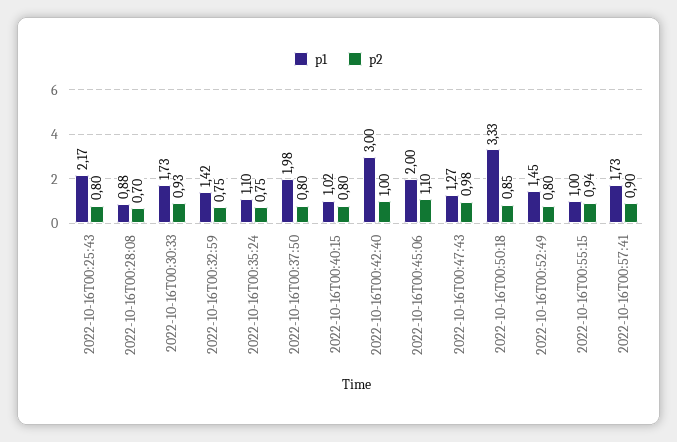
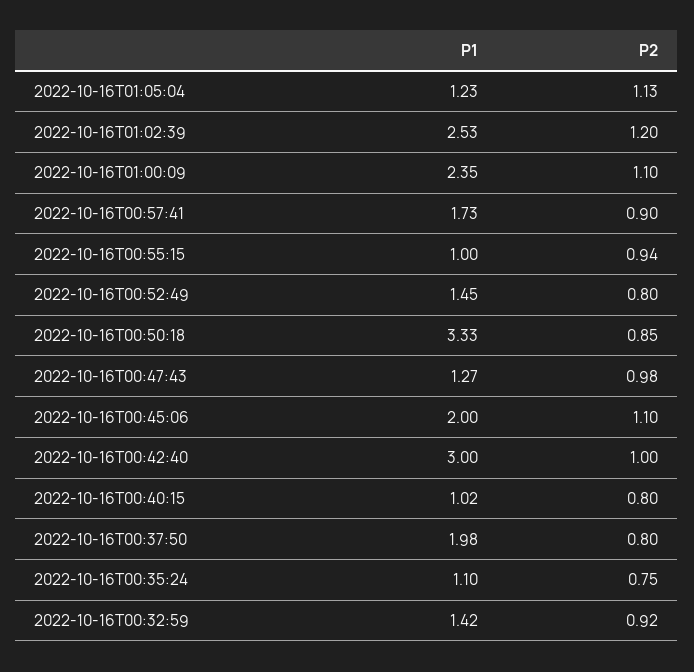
p1, 2022-10-16T00:25:43: 2.17 -> none
p2, 2022-10-16T00:25:43: 0.8 -> none
p1, 2022-10-16T00:28:08: 0.88 -> none
p2, 2022-10-16T00:28:08: 0.7 -> none
p1, 2022-10-16T00:30:33: 1.73 -> none
p2, 2022-10-16T00:30:33: 0.93 -> none
p2, 2022-10-16T00:32:59: 0.75 -> 0.92
p1, 2022-10-16T01:05:04: none -> 1.23
p2, 2022-10-16T01:05:04: none -> 1.13
p1, 2022-10-16T01:02:39: none -> 2.53
p2, 2022-10-16T01:02:39: none -> 1.2
p1, 2022-10-16T01:00:09: none -> 2.35
p2, 2022-10-16T01:00:09: none -> 1.1

